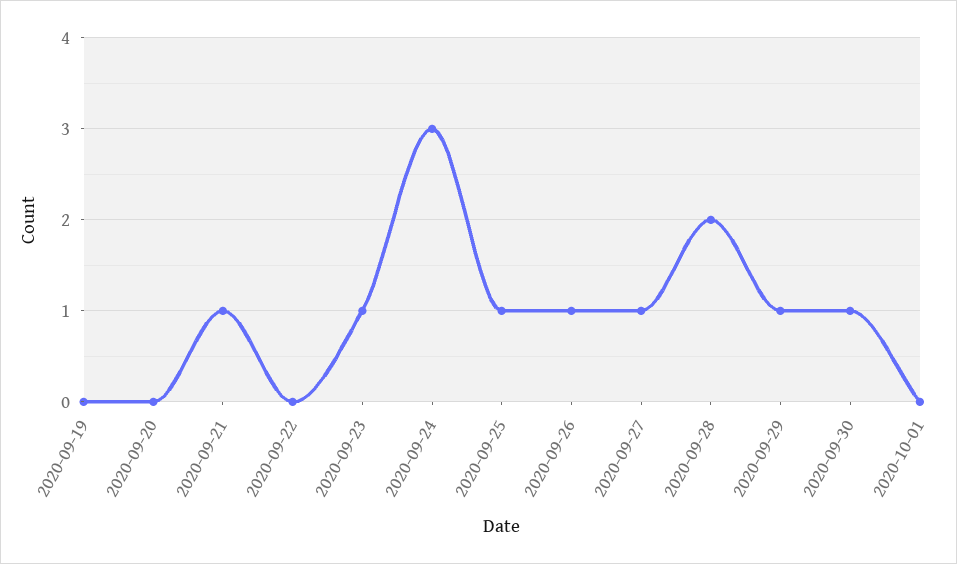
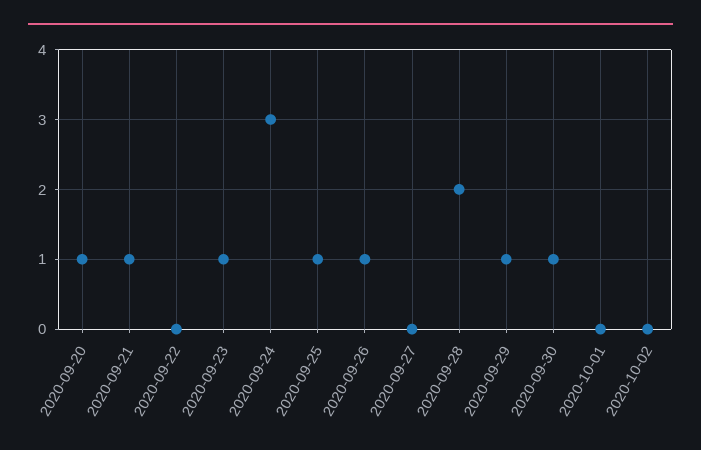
2020-09-19: 0 -> none
2020-09-20: 0 -> 1
2020-09-27: 1 -> 0
2020-10-02: none -> 0

